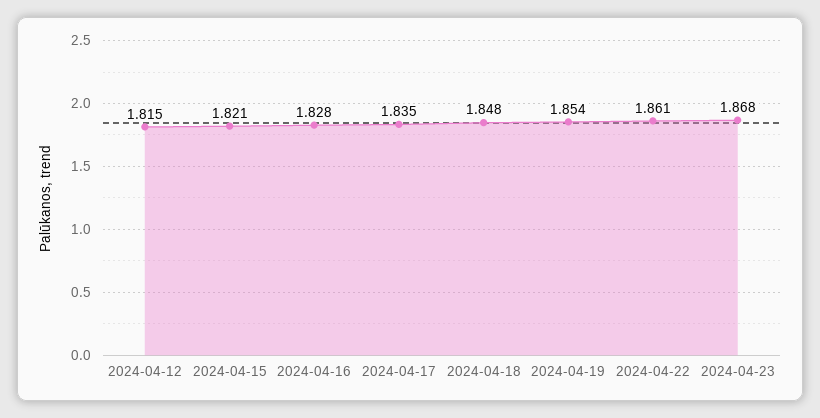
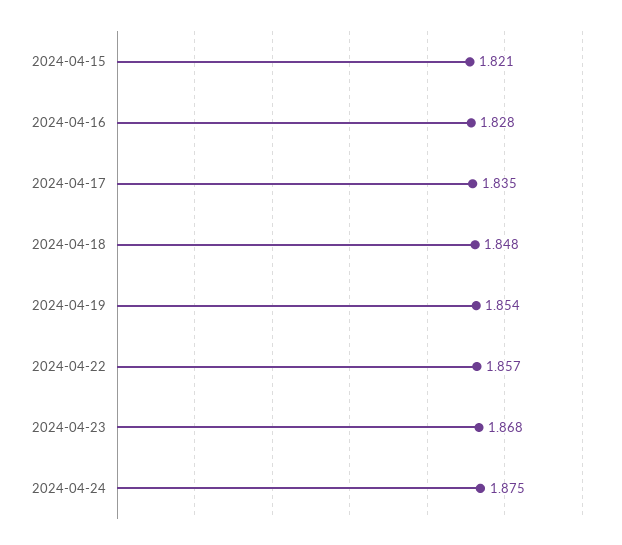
2024-04-12: 1.815 -> none
2024-04-22: 1.861 -> 1.857
2024-04-24: none -> 1.875

